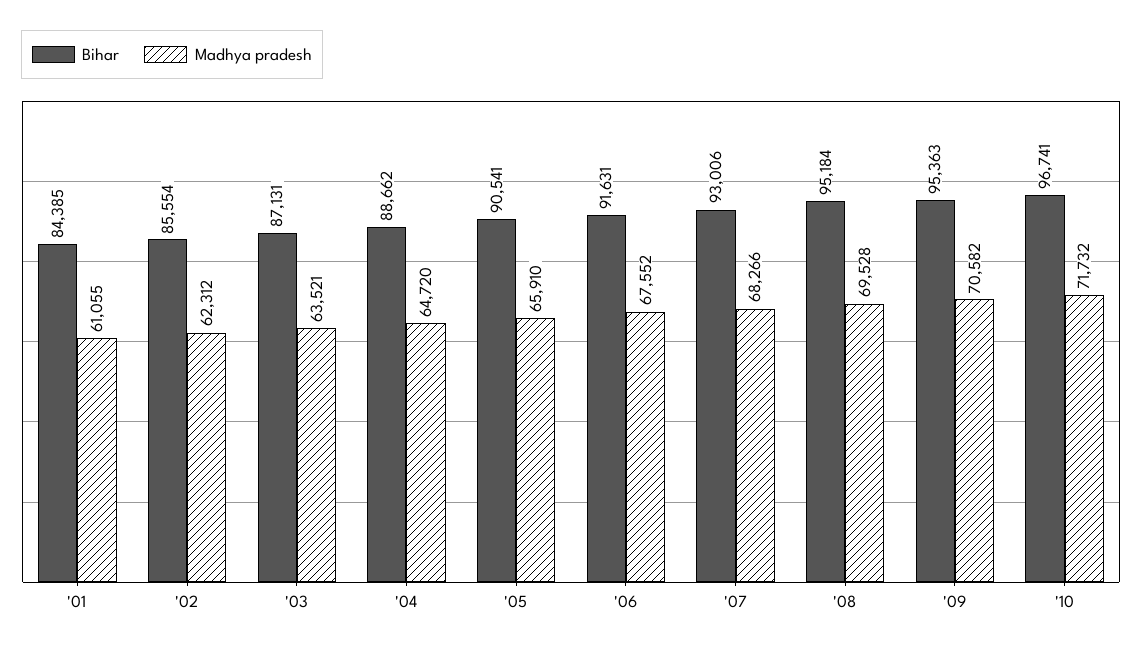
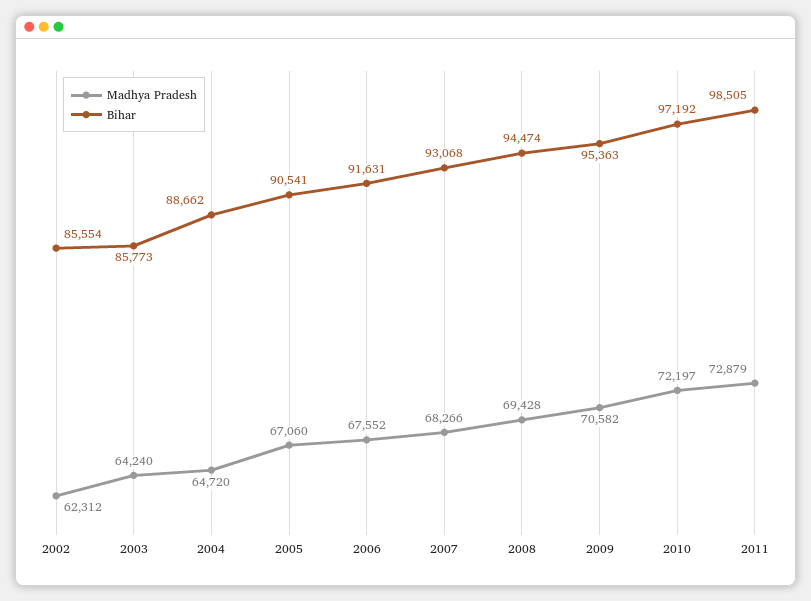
Bihar, '01: 84385 -> none
Madhya pradesh, '01: 61055 -> none
Bihar, '03: 87131 -> 85773
Madhya pradesh, '03: 63521 -> 64240
Madhya pradesh, '05: 65910 -> 67060
Bihar, '07: 93006 -> 93068
Bihar, '08: 95184 -> 94474
Madhya pradesh, '08: 69528 -> 69428
Bihar, '10: 96741 -> 97192
Madhya pradesh, '10: 71732 -> 72197
Madhya pradesh, 2011: none -> 72879
Bihar, 2011: none -> 98505

